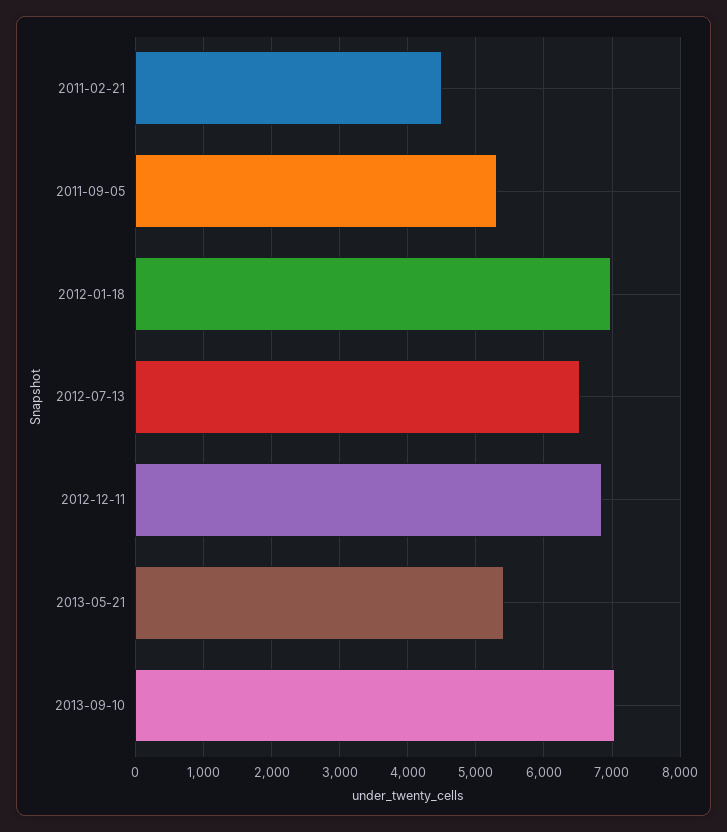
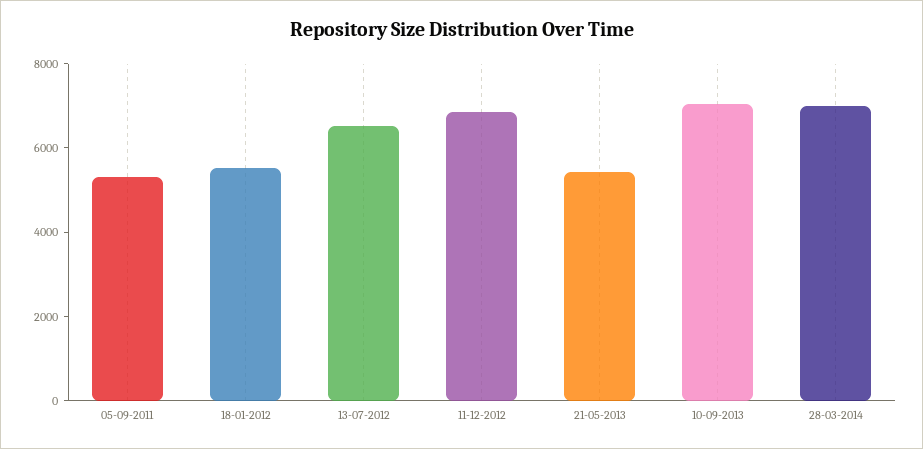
2011-02-21: 4500 -> none
2012-01-18: 7000 -> 5500
28-03-2014: none -> 7000

